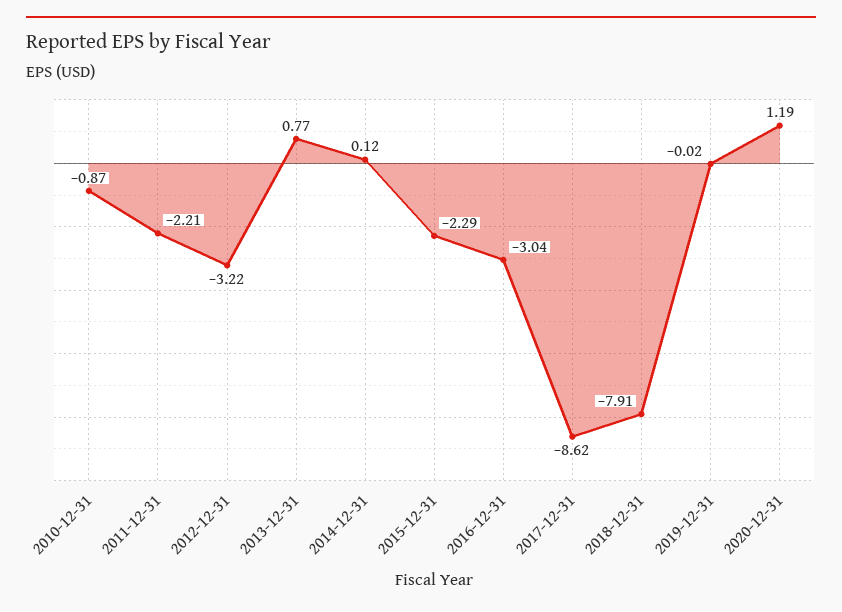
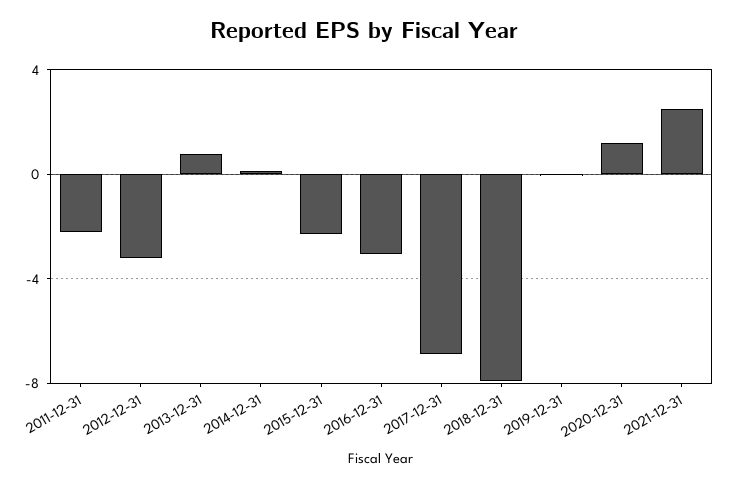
2010-12-31: -0.87 -> none
2017-12-31: -8.62 -> -7
2021-12-31: none -> 2.5

